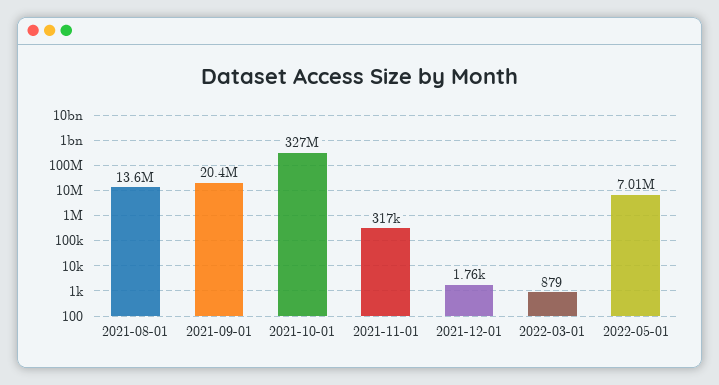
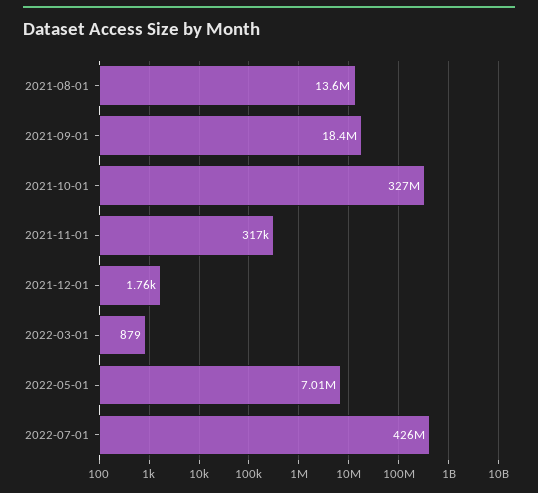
2021-09-01: 20400000 -> 18400000
2022-07-01: none -> 426000000

